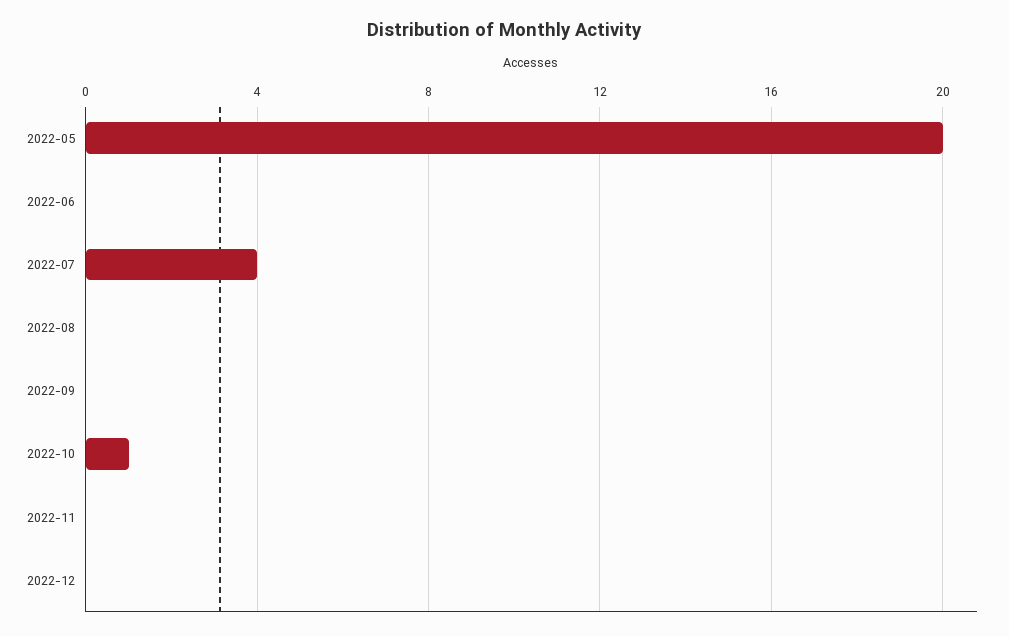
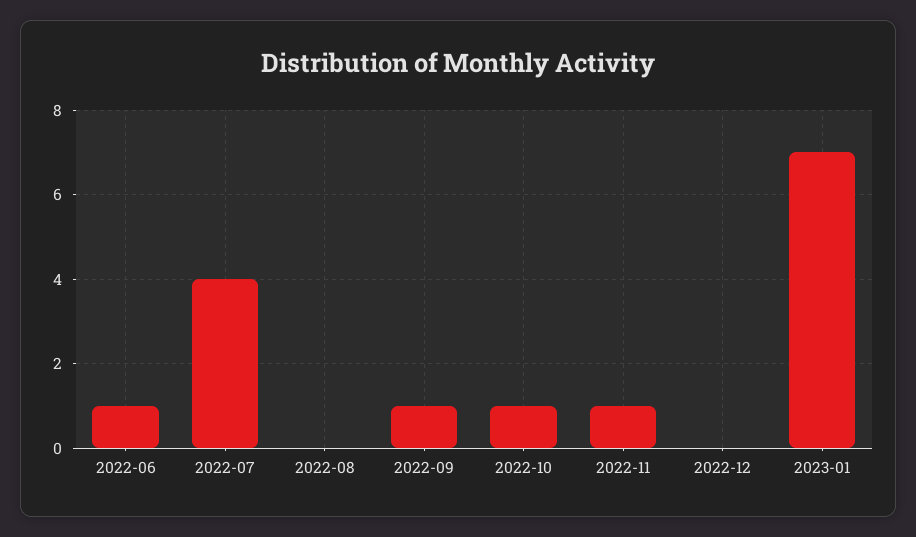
2022-05: 20 -> none
2022-06: 0 -> 1
2022-09: 0 -> 1
2022-11: 0 -> 1
2023-01: none -> 7

